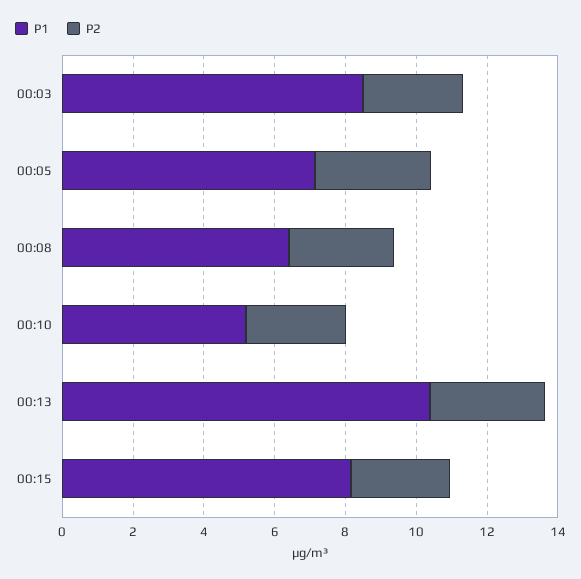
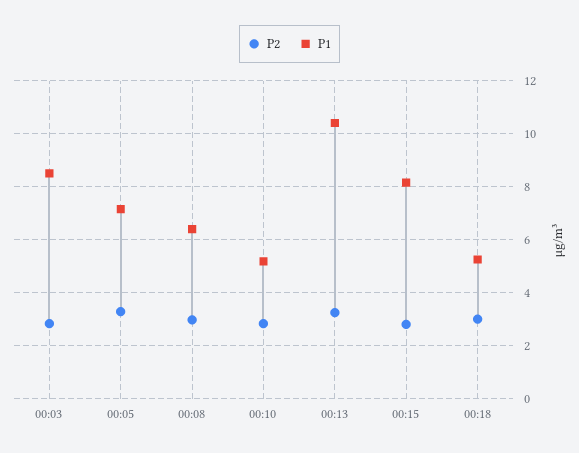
P2, 00:18: none -> 3
P1, 00:18: none -> 5.25

